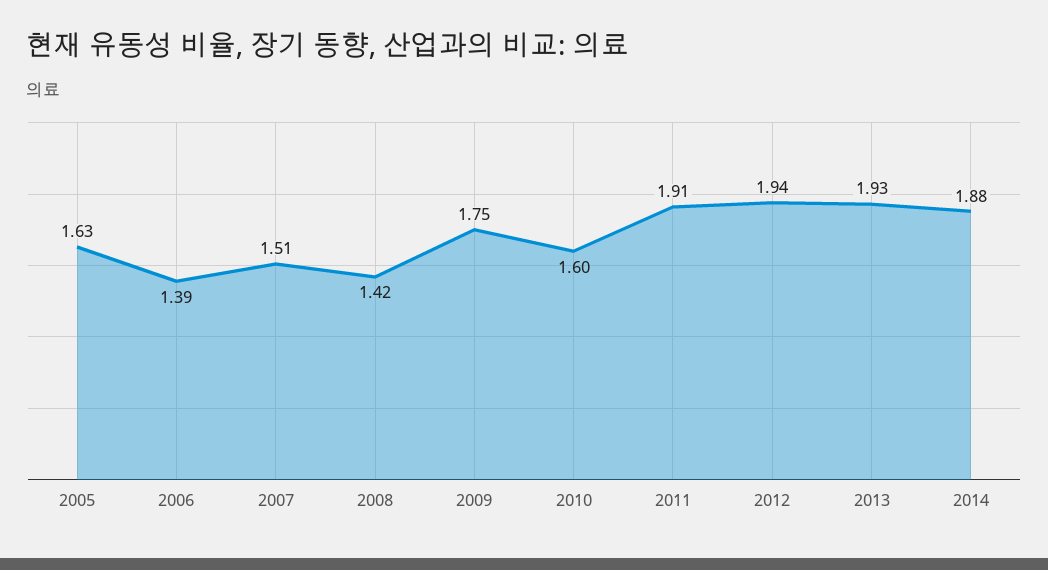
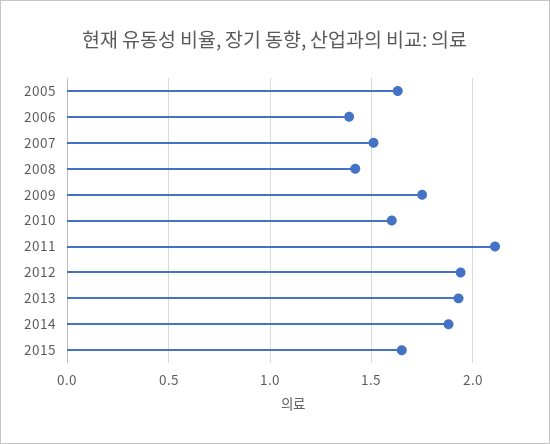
2011: 1.91 -> 2.1
2015: none -> 1.65

